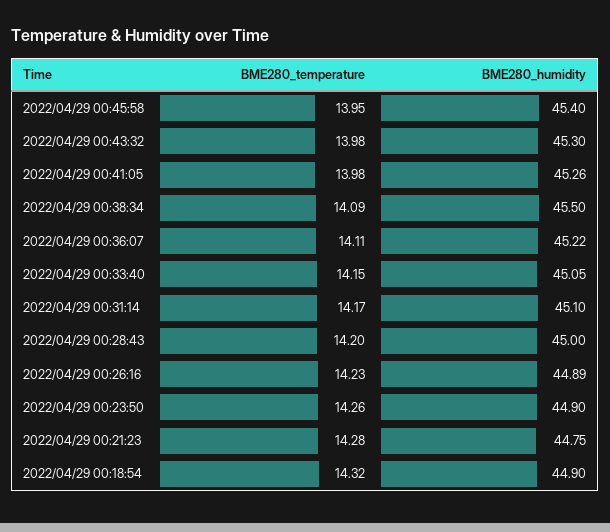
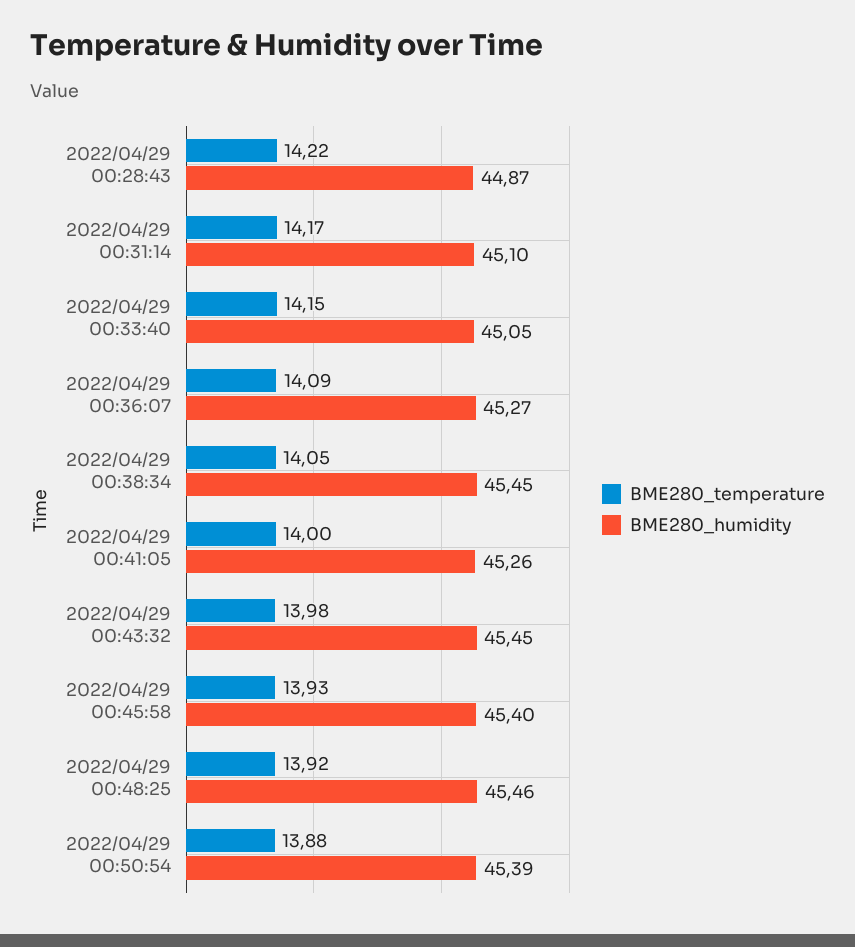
BME280_temperature, 2022/04/29 00:45:58: 13.95 -> 13.93
BME280_humidity, 2022/04/29 00:43:32: 45.3 -> 45.45
BME280_temperature, 2022/04/29 00:41:05: 13.98 -> 14
BME280_temperature, 2022/04/29 00:38:34: 14.09 -> 14.05
BME280_humidity, 2022/04/29 00:38:34: 45.5 -> 45.45
BME280_temperature, 2022/04/29 00:36:07: 14.11 -> 14.09
BME280_humidity, 2022/04/29 00:36:07: 45.22 -> 45.27
BME280_temperature, 2022/04/29 00:28:43: 14.2 -> 14.22
BME280_humidity, 2022/04/29 00:28:43: 45 -> 44.87
BME280_temperature, 2022/04/29 00:26:16: 14.23 -> none
BME280_humidity, 2022/04/29 00:26:16: 44.89 -> none
BME280_temperature, 2022/04/29 00:23:50: 14.26 -> none
BME280_humidity, 2022/04/29 00:23:50: 44.9 -> none
BME280_temperature, 2022/04/29 00:21:23: 14.28 -> none
BME280_humidity, 2022/04/29 00:21:23: 44.75 -> none
BME280_temperature, 2022/04/29 00:18:54: 14.32 -> none
BME280_humidity, 2022/04/29 00:18:54: 44.9 -> none
BME280_temperature, 2022/04/29 00:48:25: none -> 13.92
BME280_humidity, 2022/04/29 00:48:25: none -> 45.46
BME280_temperature, 2022/04/29 00:50:54: none -> 13.88
BME280_humidity, 2022/04/29 00:50:54: none -> 45.39

